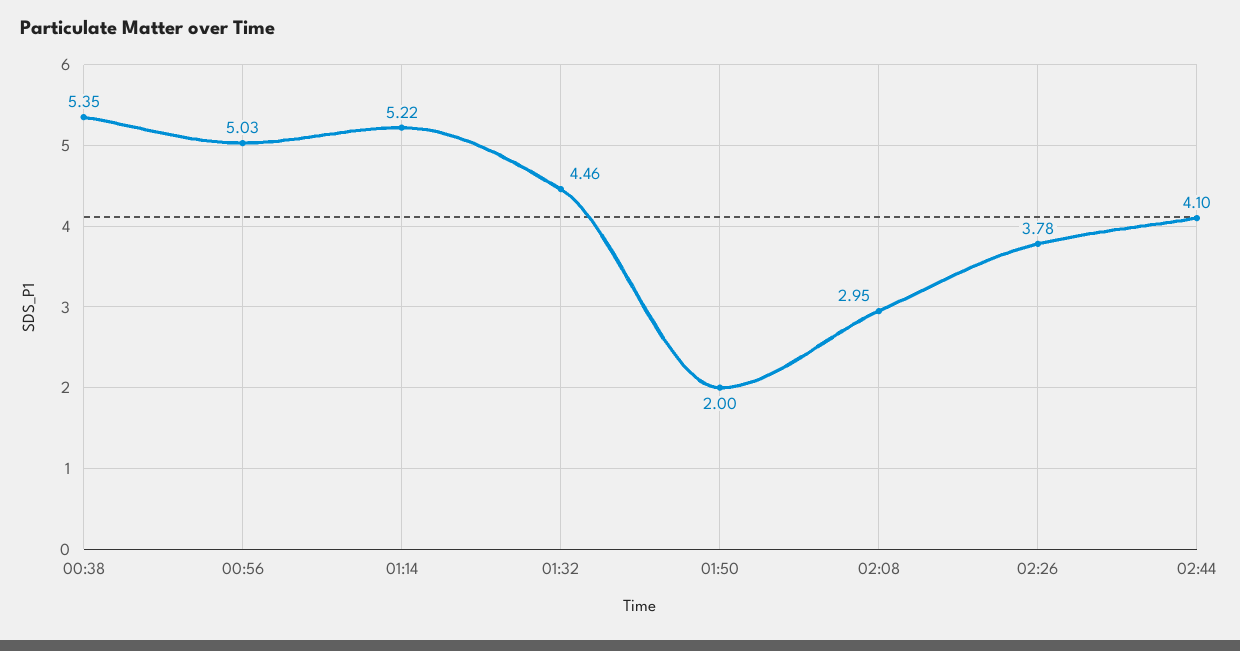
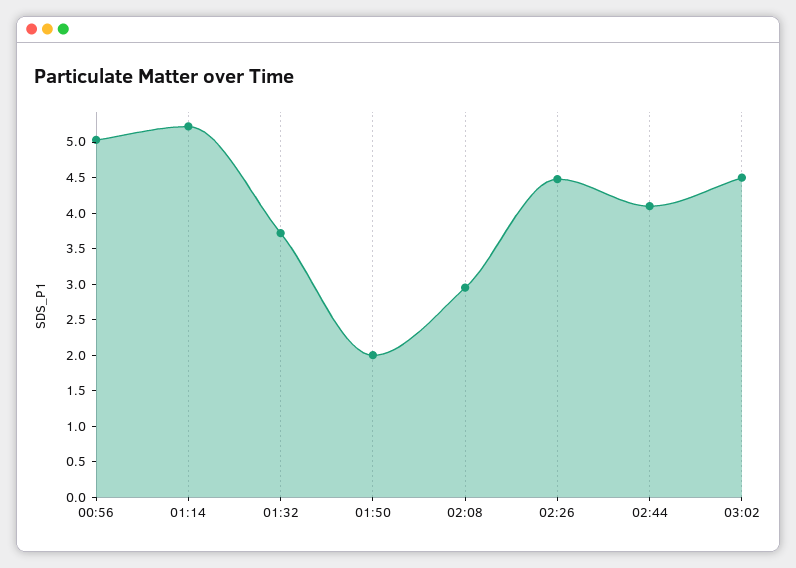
00:38: 5.35 -> none
01:32: 4.46 -> 3.75
02:26: 3.78 -> 4.5
03:02: none -> 4.5

